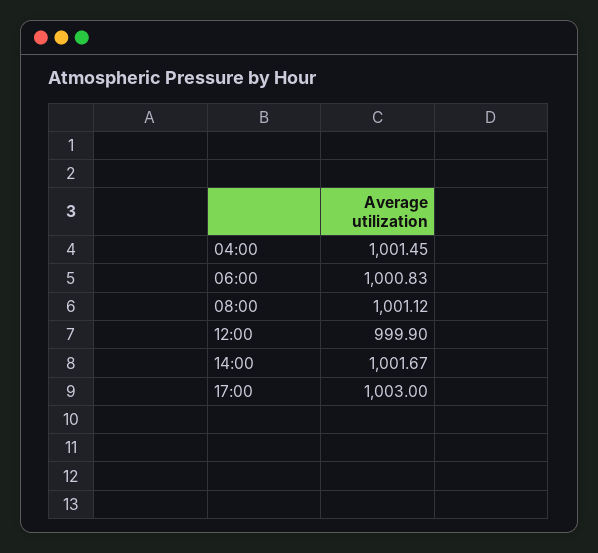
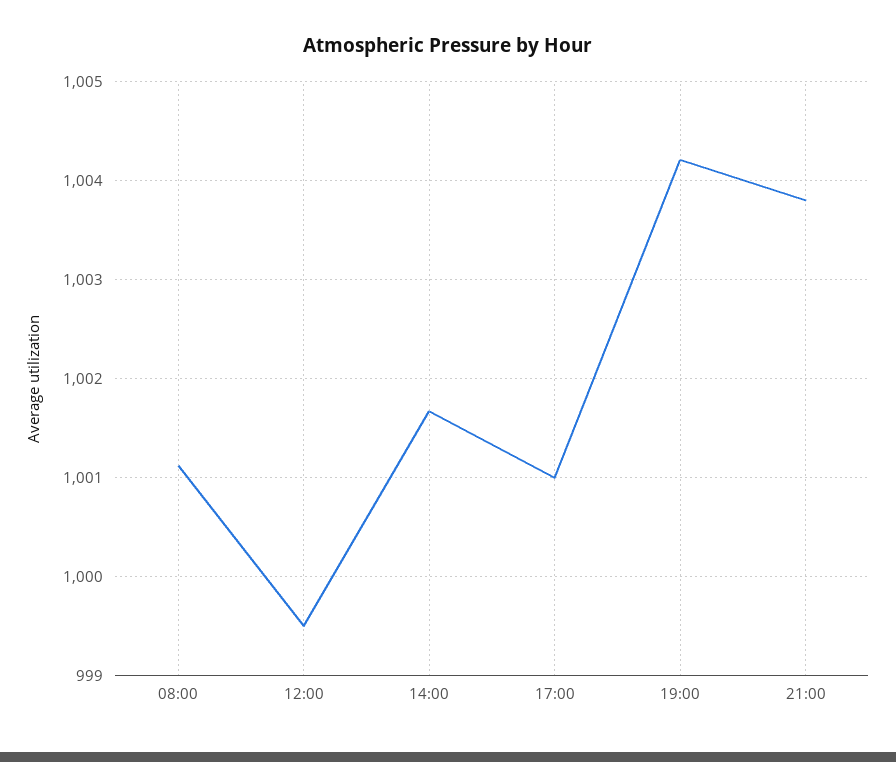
04:00: 1001.45 -> none
06:00: 1000.83 -> none
12:00: 999.9 -> 999.5
17:00: 1003 -> 1001
19:00: none -> 1004.2
21:00: none -> 1003.8

